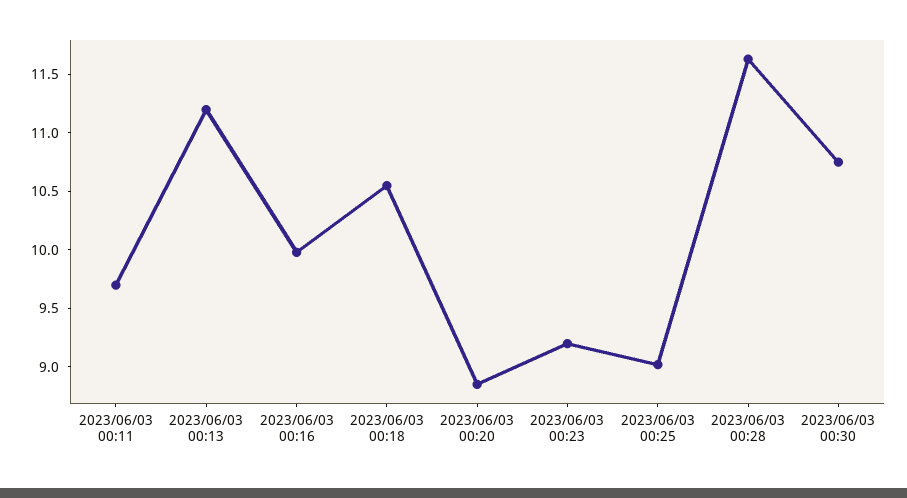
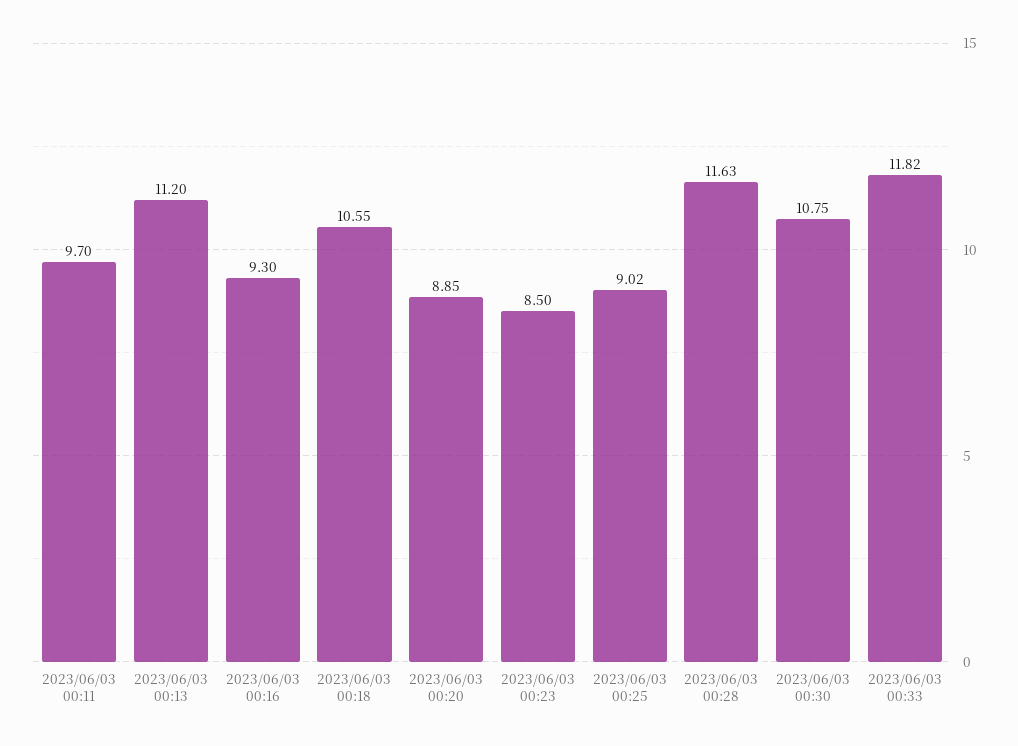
2023/06/03 00:16: 10 -> 9.3
2023/06/03 00:23: 9.2 -> 8.5
2023/06/03 00:33: none -> 11.82

